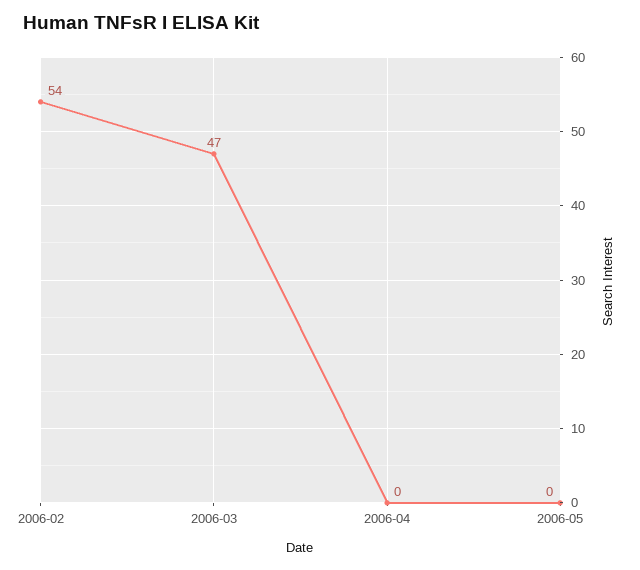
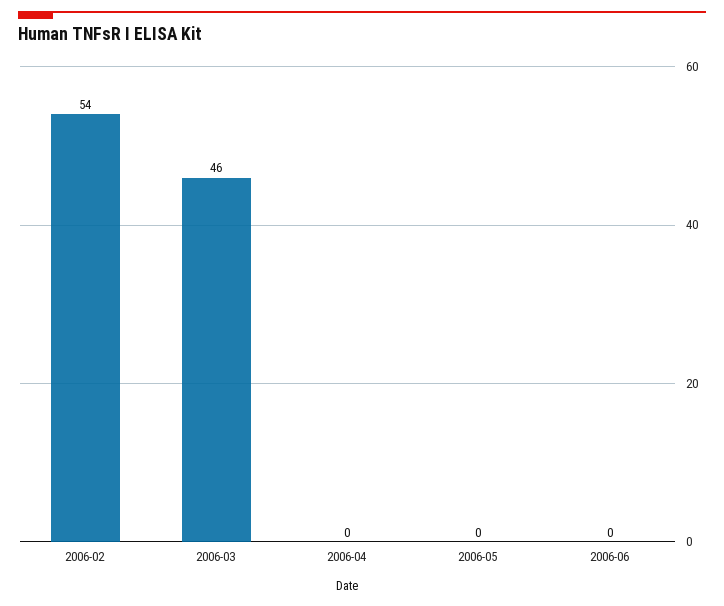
2006-03: 47 -> 46
2006-06: none -> 0

